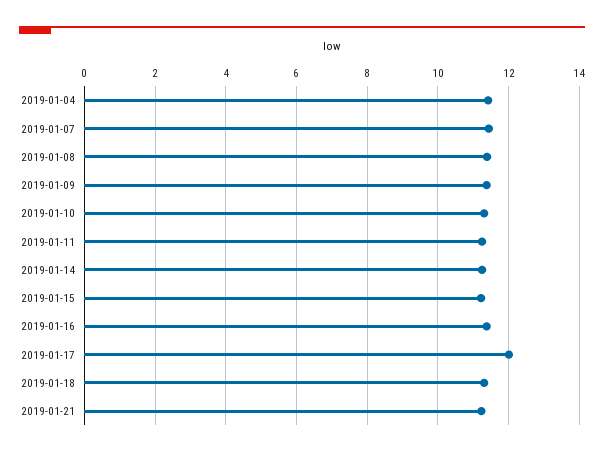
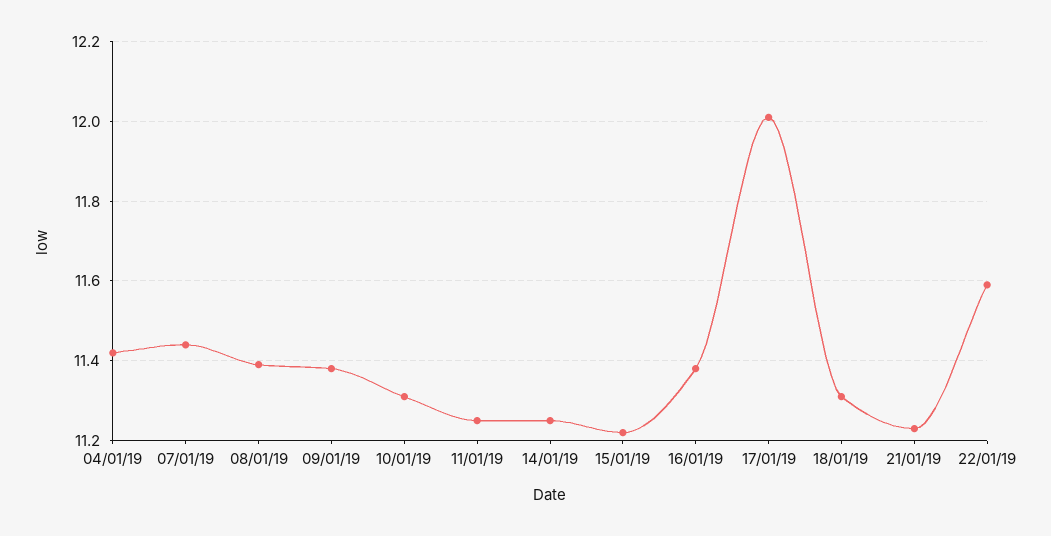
22/01/19: none -> 11.6

